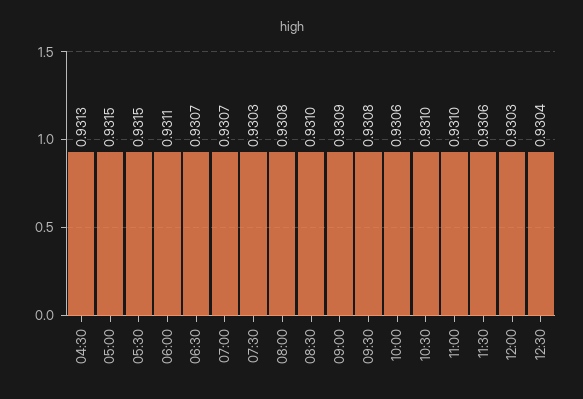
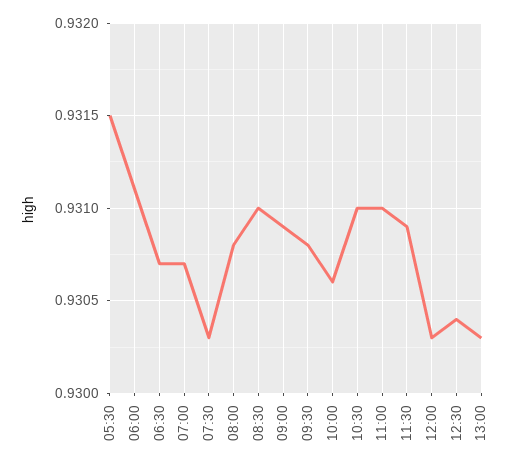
04:30: 0.9313 -> none
05:00: 0.9315 -> none
11:30: 0.9306 -> 0.9309
13:00: none -> 0.9303

